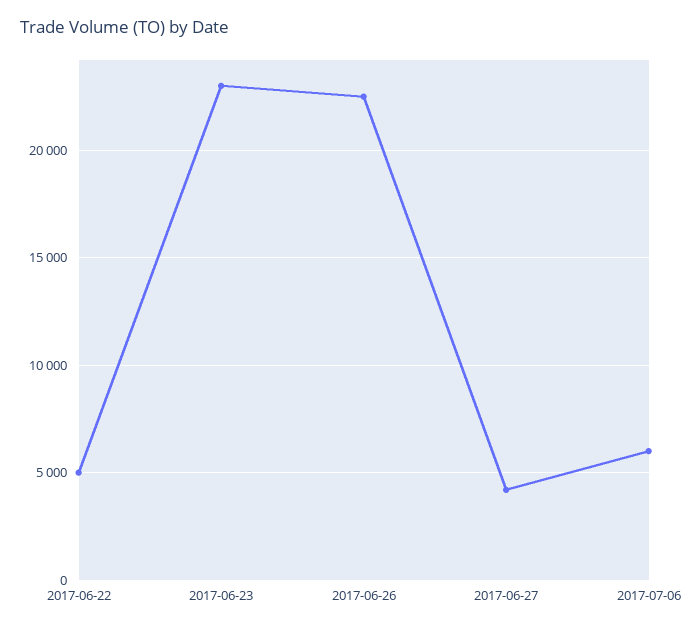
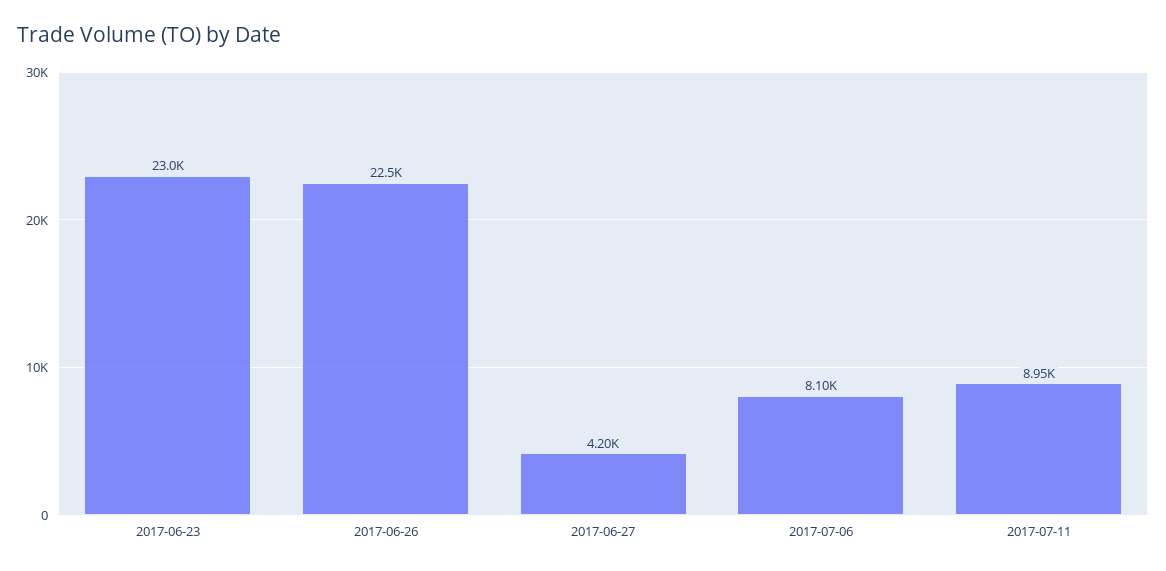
2017-06-22: 5000 -> none
2017-07-06: 6000 -> 8100
2017-07-11: none -> 8950

